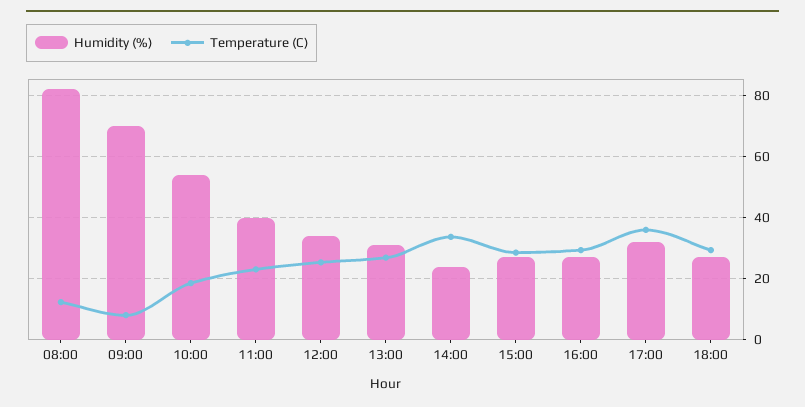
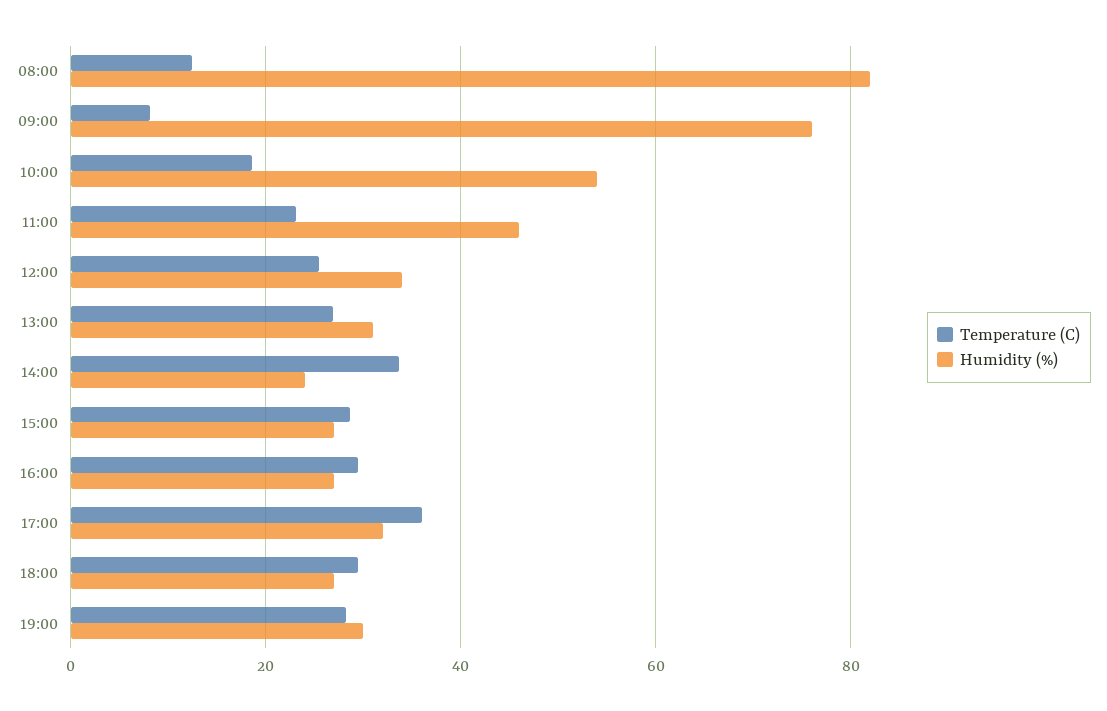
Humidity (%), 09:00: 70 -> 76
Humidity (%), 11:00: 40 -> 46
Temperature (C), 19:00: none -> 28
Humidity (%), 19:00: none -> 30

